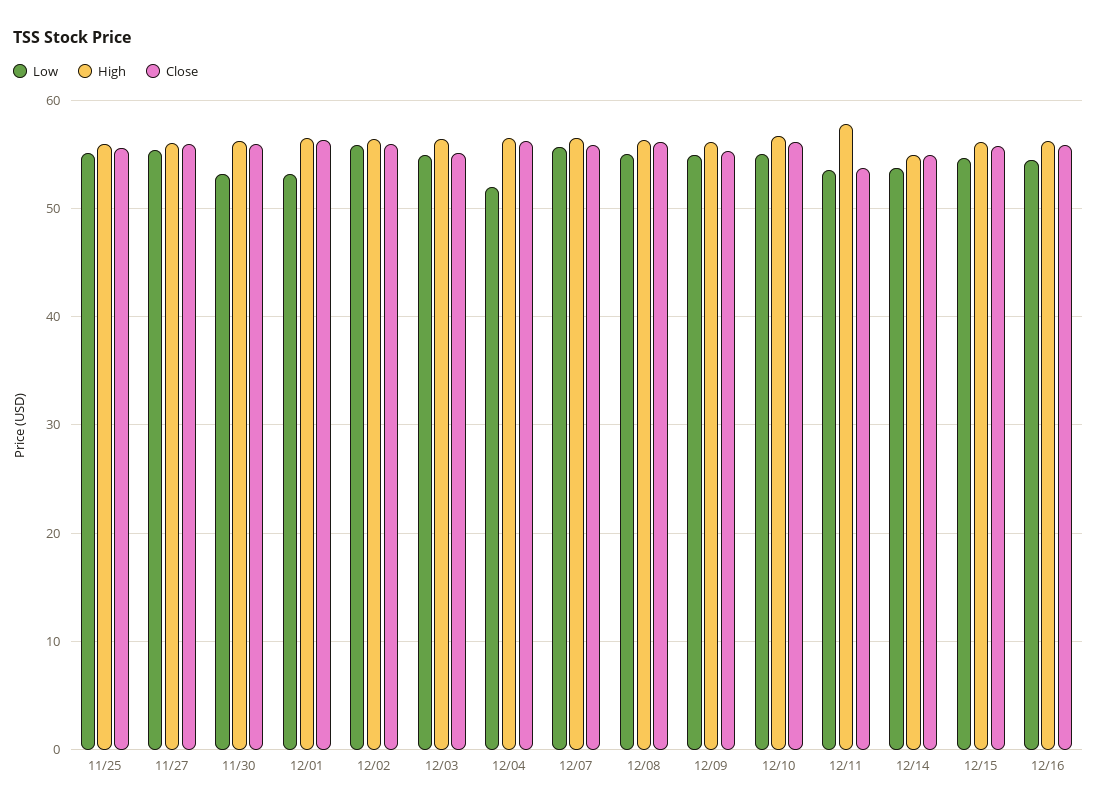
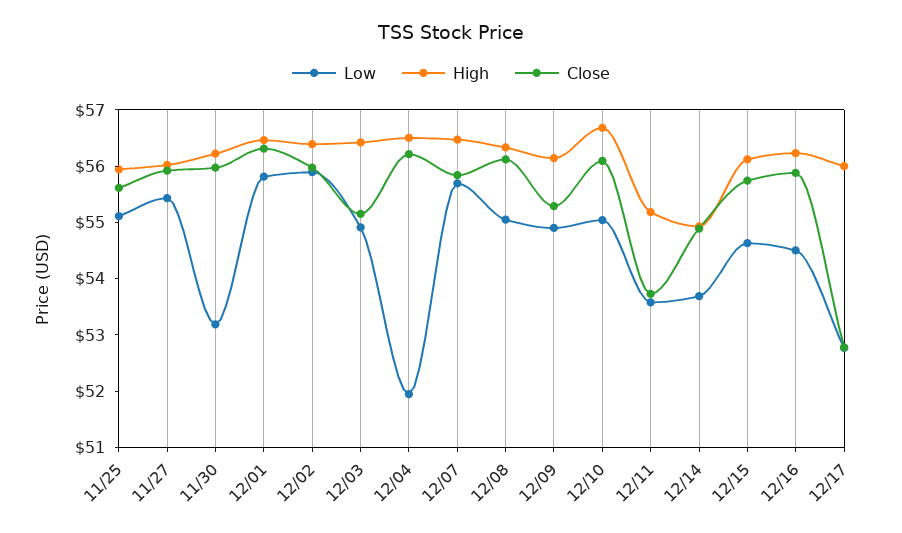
Low, 12/01: 53 -> 55.8
High, 12/11: 58 -> 55.2
Low, 12/17: none -> 52.8
High, 12/17: none -> 56
Close, 12/17: none -> 52.8

